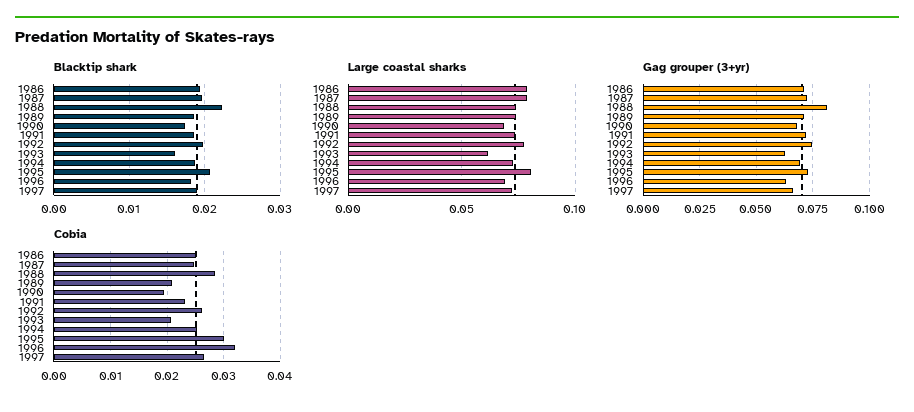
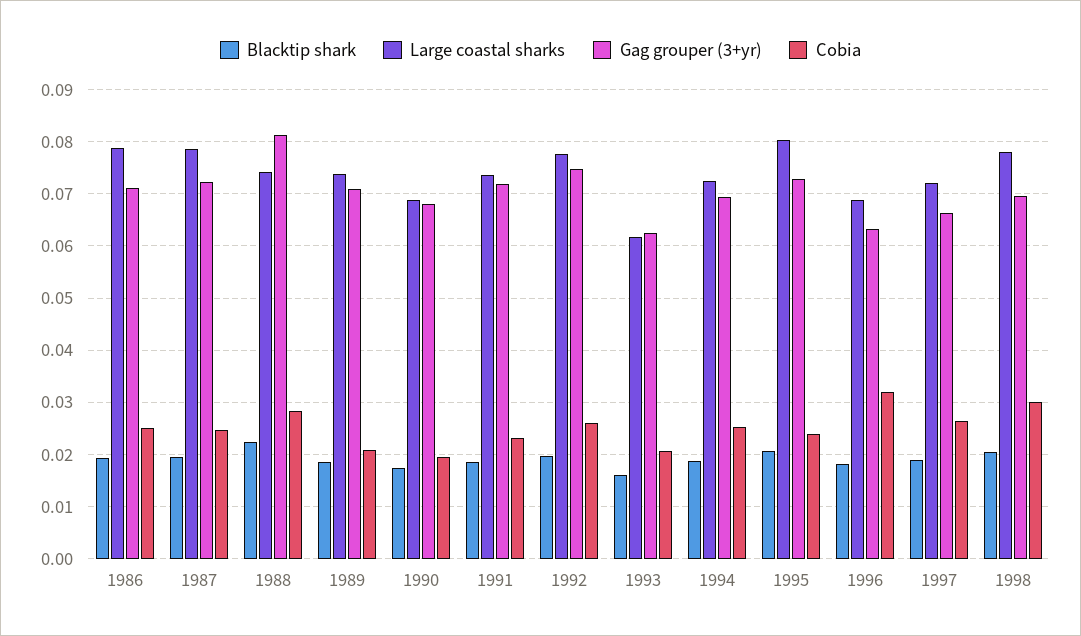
Cobia, 1995: 0.03 -> 0.024
Blacktip shark, 1998: none -> 0.02
Large coastal sharks, 1998: none -> 0.078
Gag grouper (3+yr), 1998: none -> 0.07
Cobia, 1998: none -> 0.03

